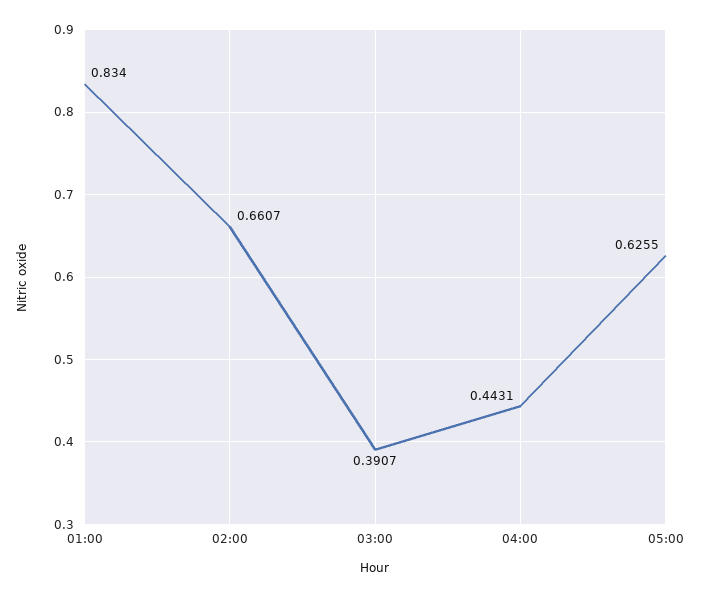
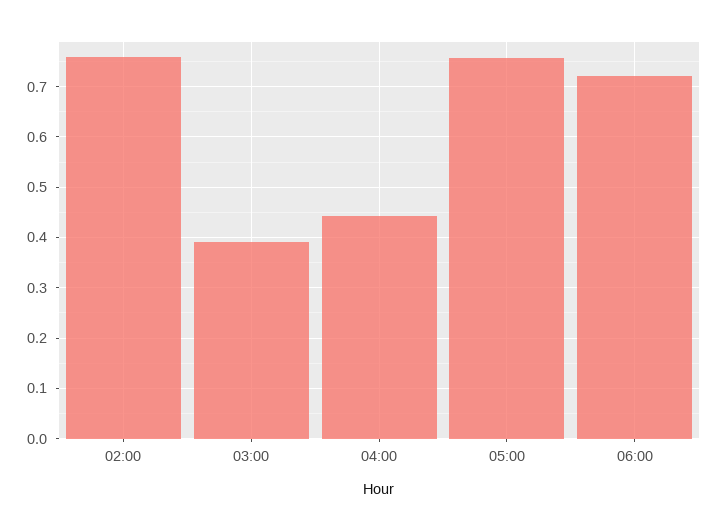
01:00: 0.834 -> none
02:00: 0.6607 -> 0.76
05:00: 0.6255 -> 0.76
06:00: none -> 0.72

